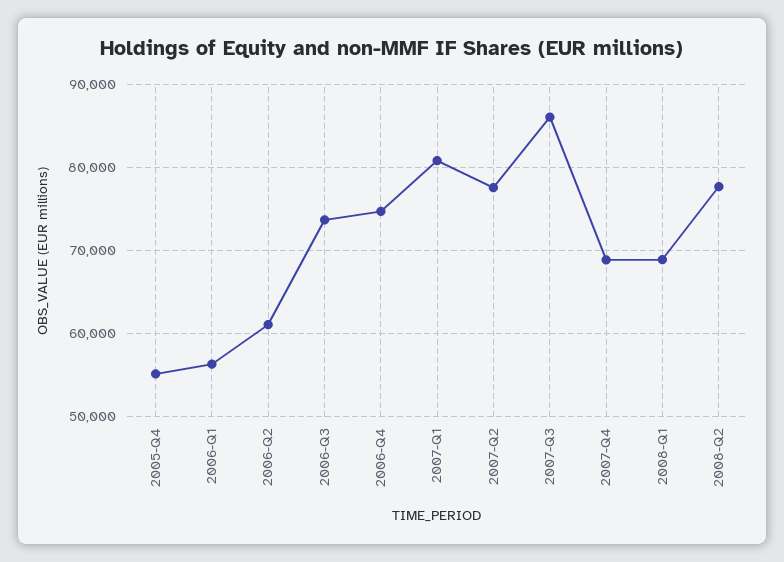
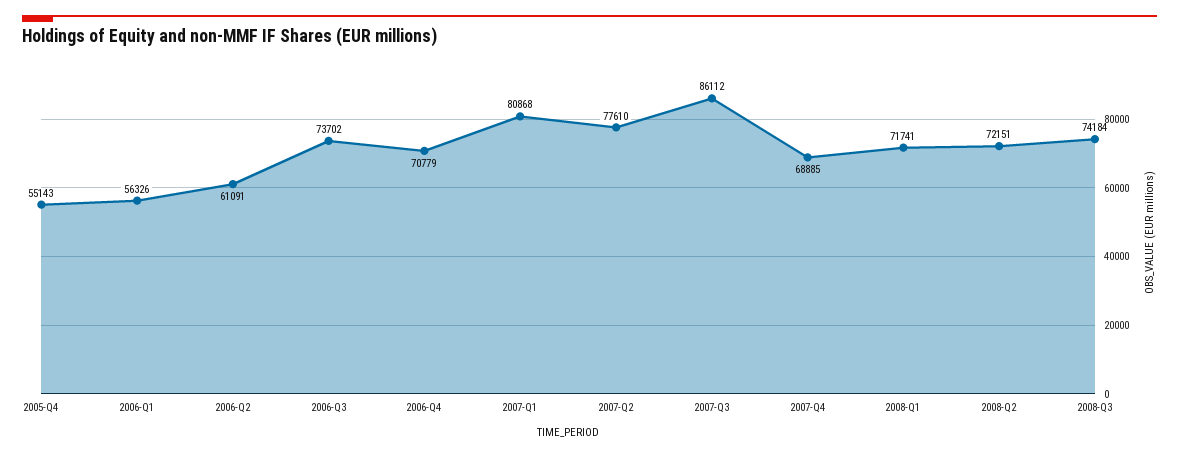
2006-Q4: 75000 -> 70779
2008-Q1: 69000 -> 71741
2008-Q2: 78000 -> 72151
2008-Q3: none -> 74184

